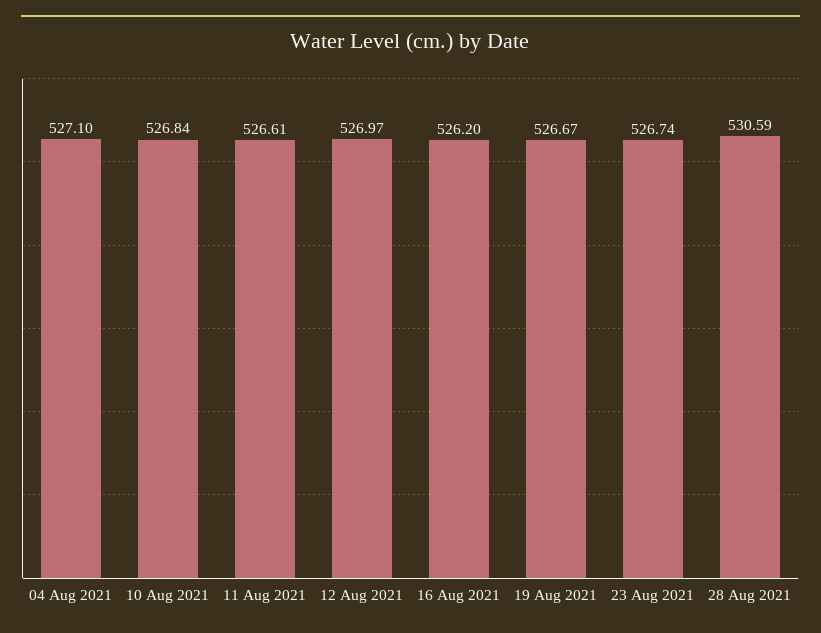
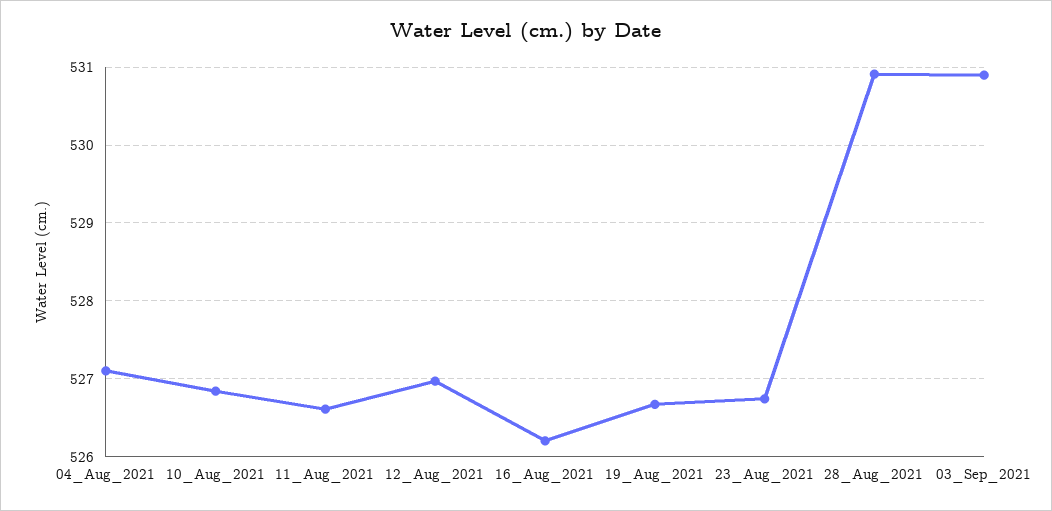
28 Aug 2021: 530.59 -> 530.9
03_Sep_2021: none -> 530.9

